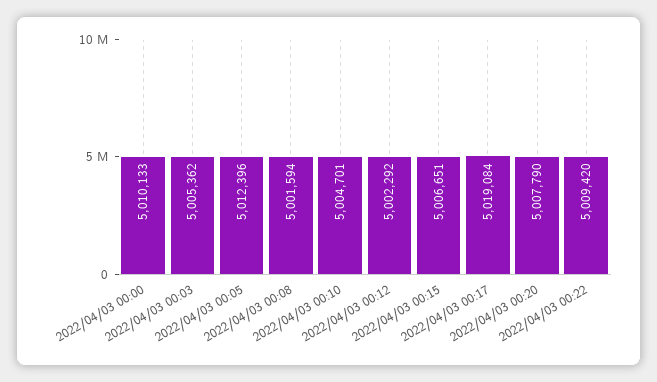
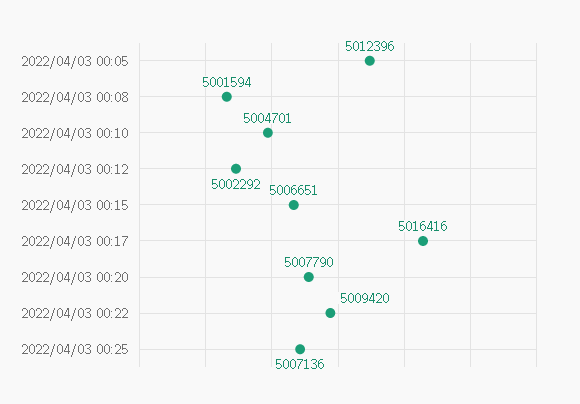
2022/04/03 00:00: 5010133 -> none
2022/04/03 00:03: 5005362 -> none
2022/04/03 00:17: 5019084 -> 5016416
2022/04/03 00:25: none -> 5007136

